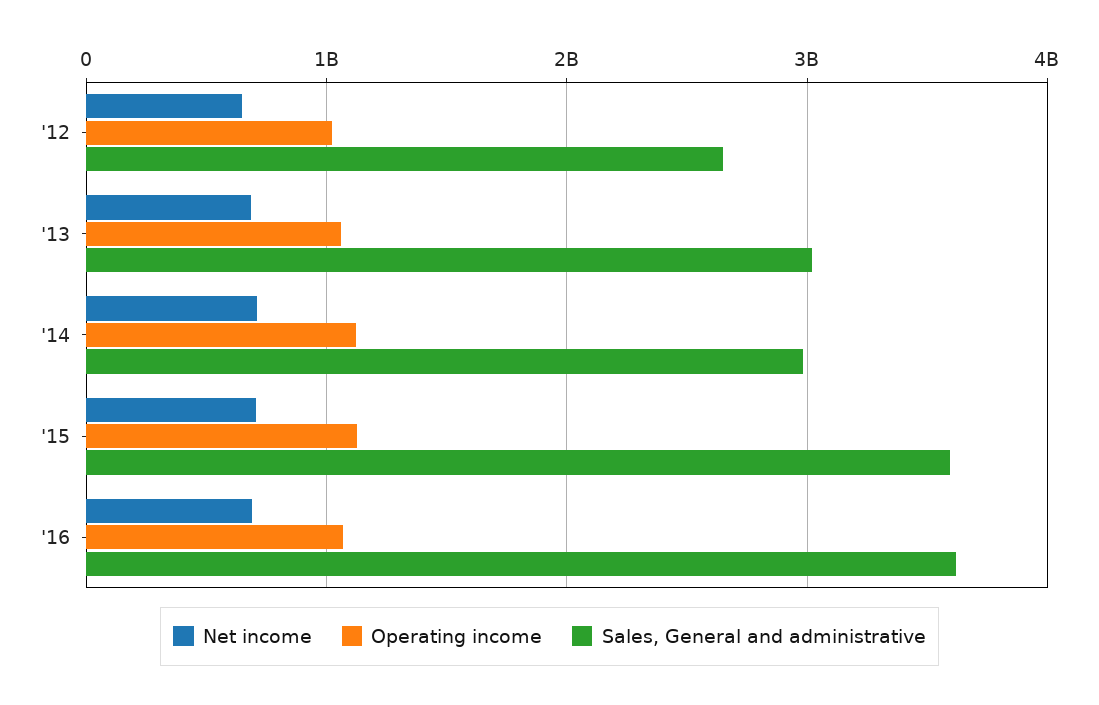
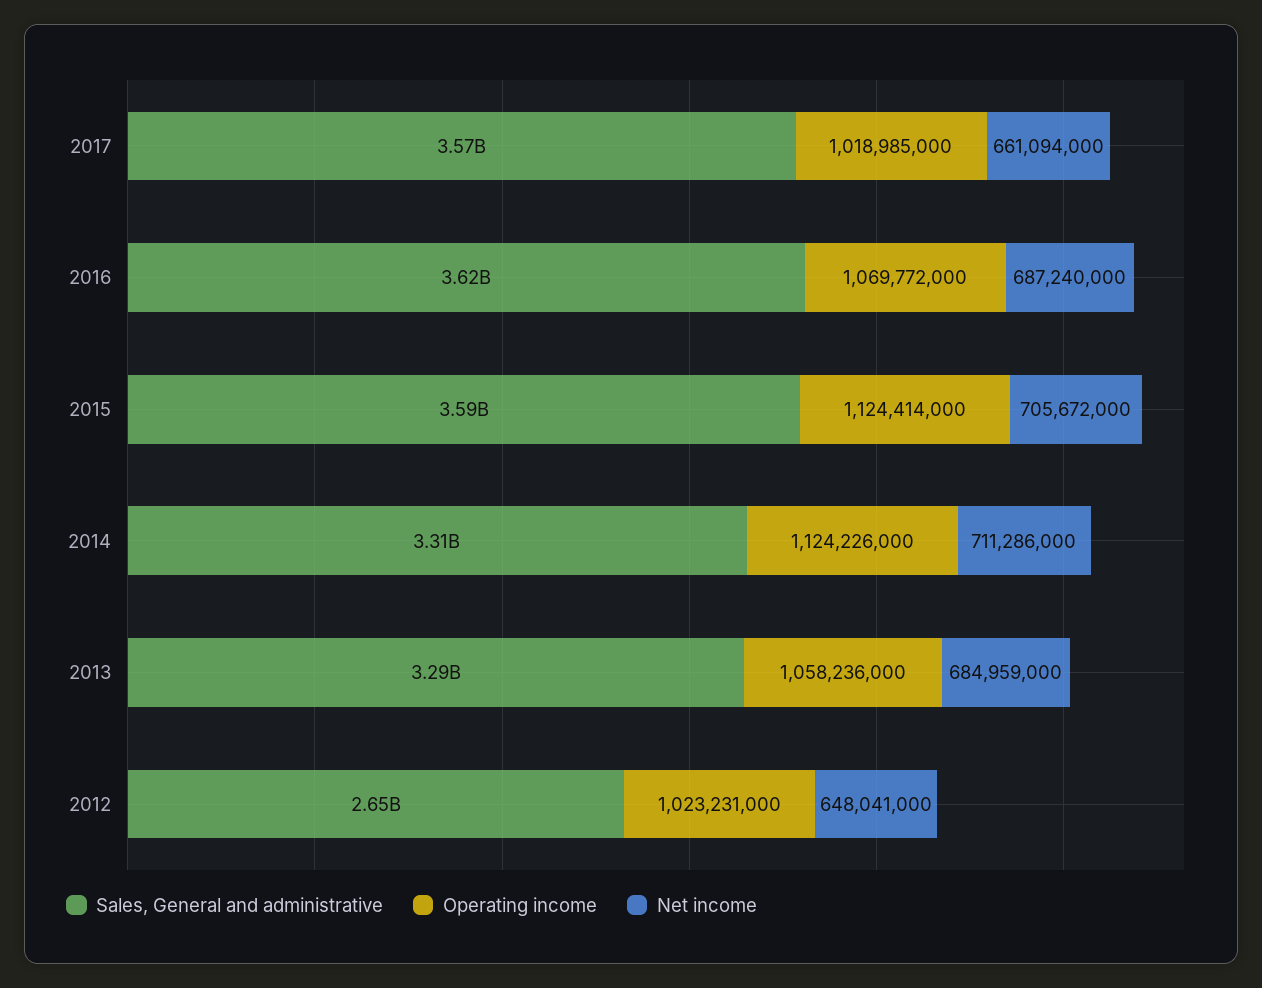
Sales, General and administrative, '13: 3000000000 -> 3290000000
Sales, General and administrative, '14: 3000000000 -> 3310000000
Sales, General and administrative, 2017: none -> 3570000000
Operating income, 2017: none -> 1018985000
Net income, 2017: none -> 661094000

